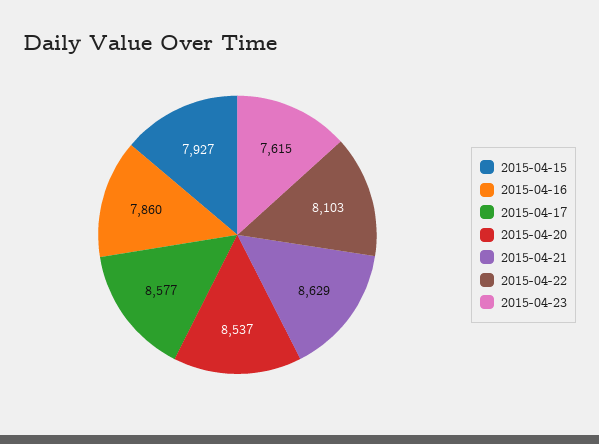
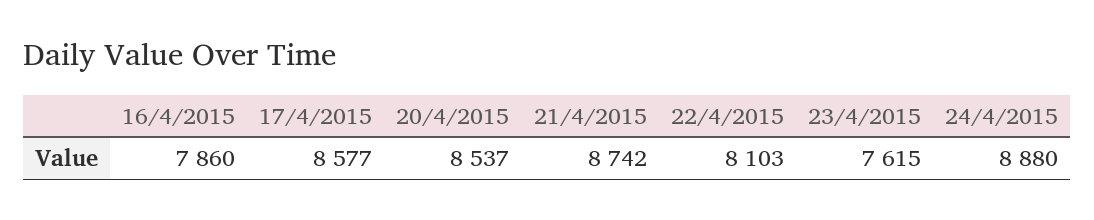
2015-04-15: 7927 -> none
2015-04-21: 8629 -> 8742
24/4/2015: none -> 8880

